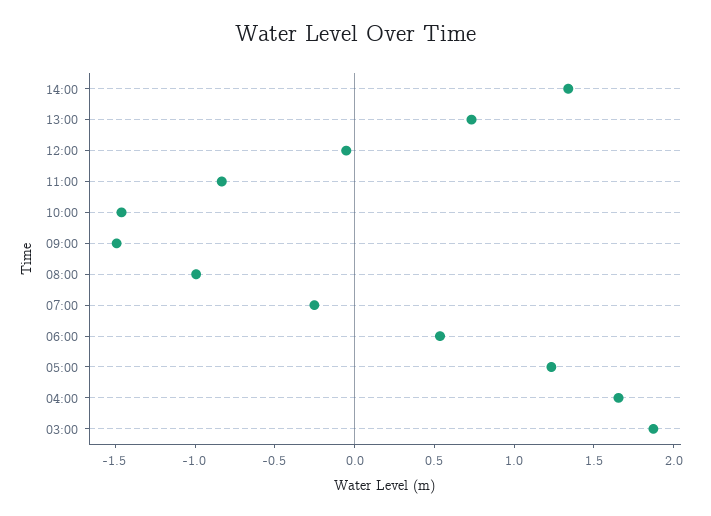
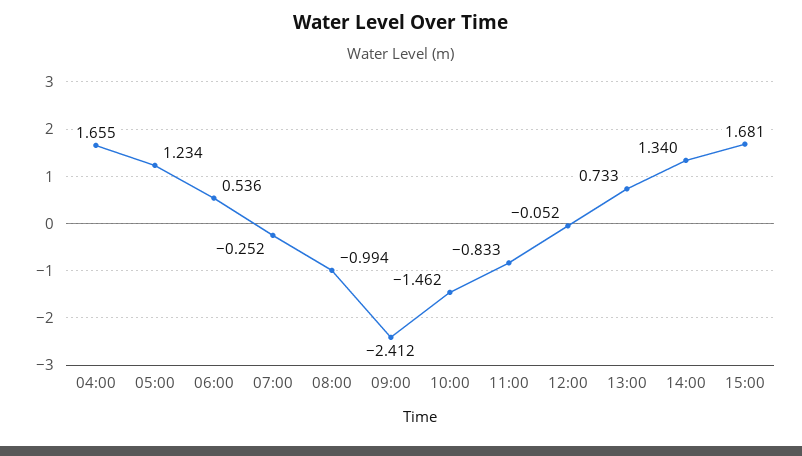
09:00: -1.5 -> -2.412
03:00: 1.9 -> none
15:00: none -> 1.681

